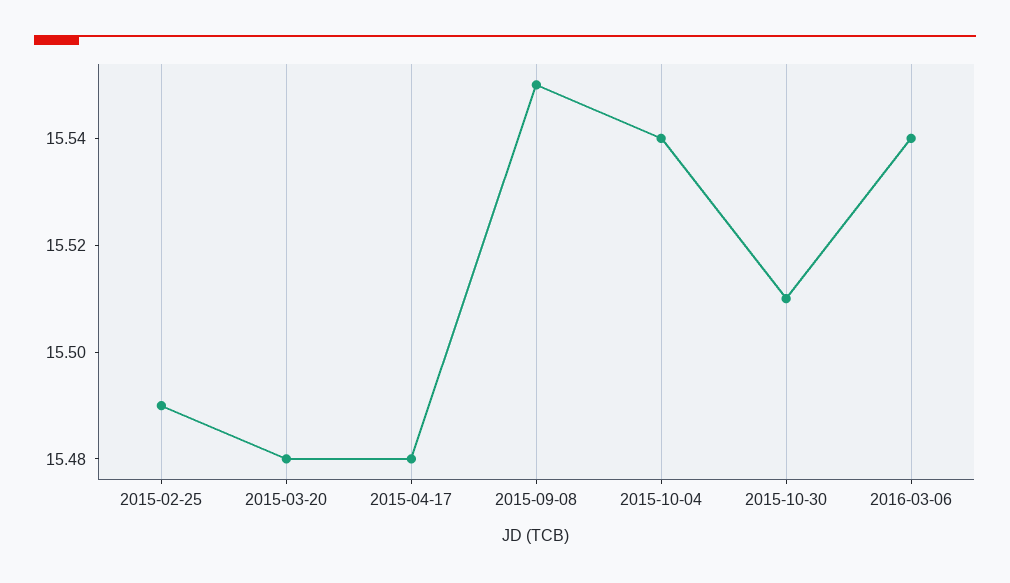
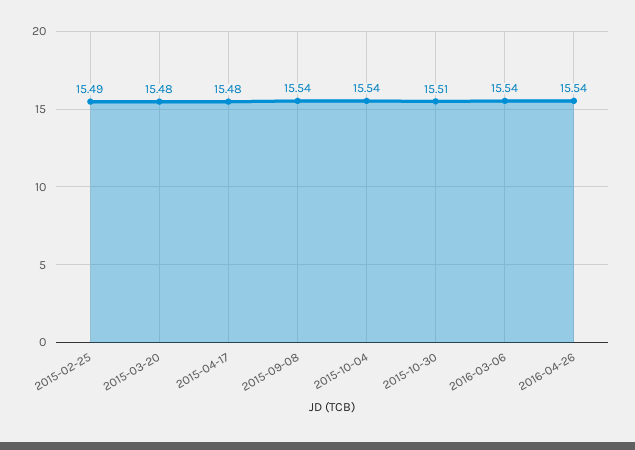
2015-09-08: 15.55 -> 15.54
2016-04-26: none -> 15.54

